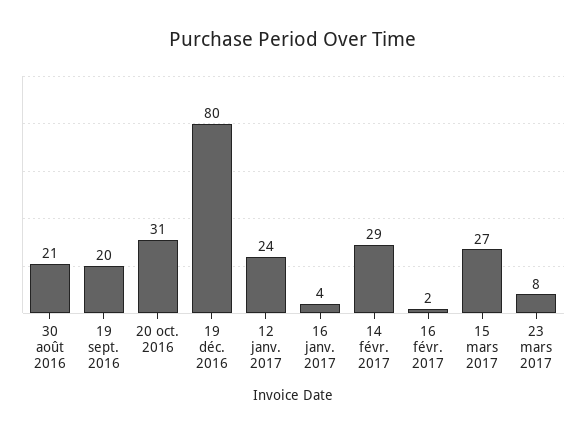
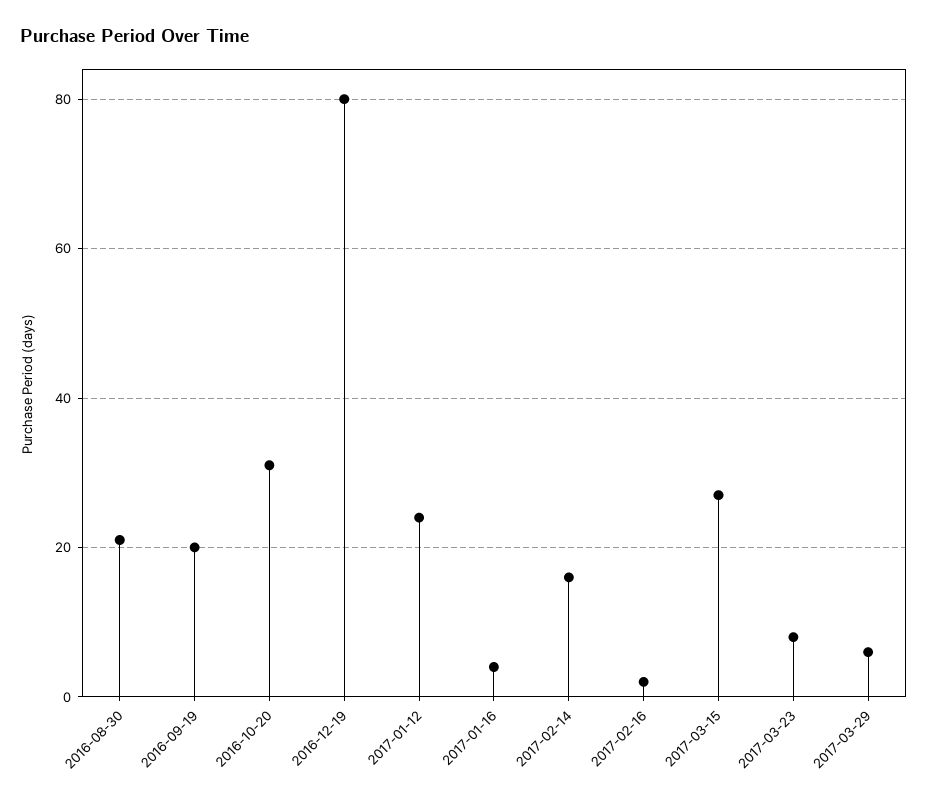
14 févr. 2017: 29 -> 15
2017-03-29: none -> 5

